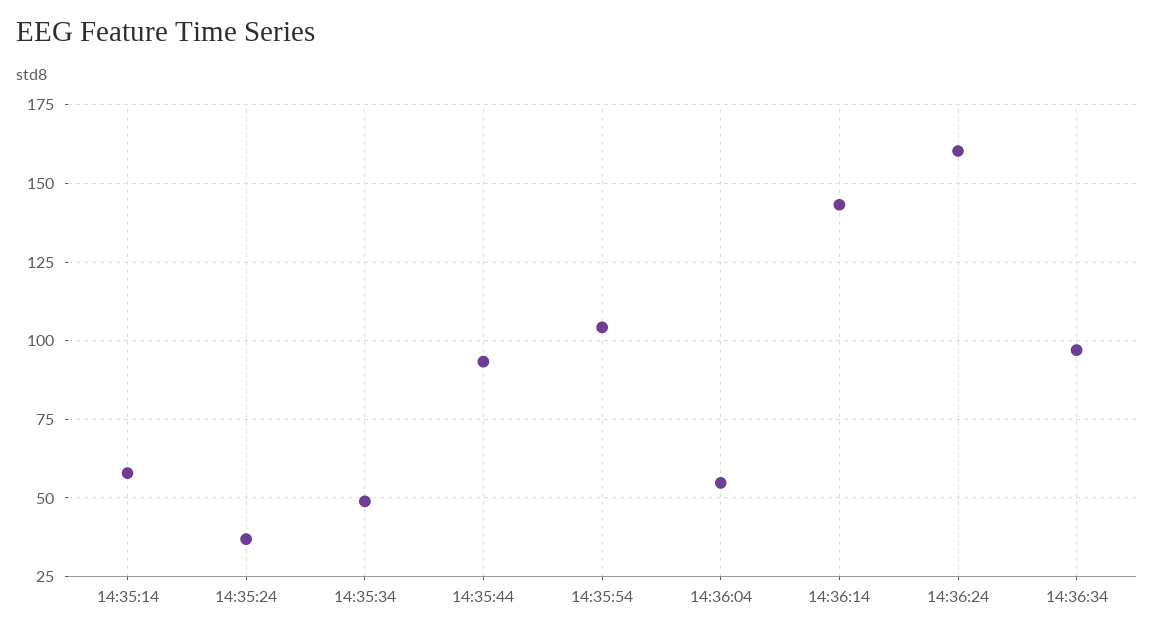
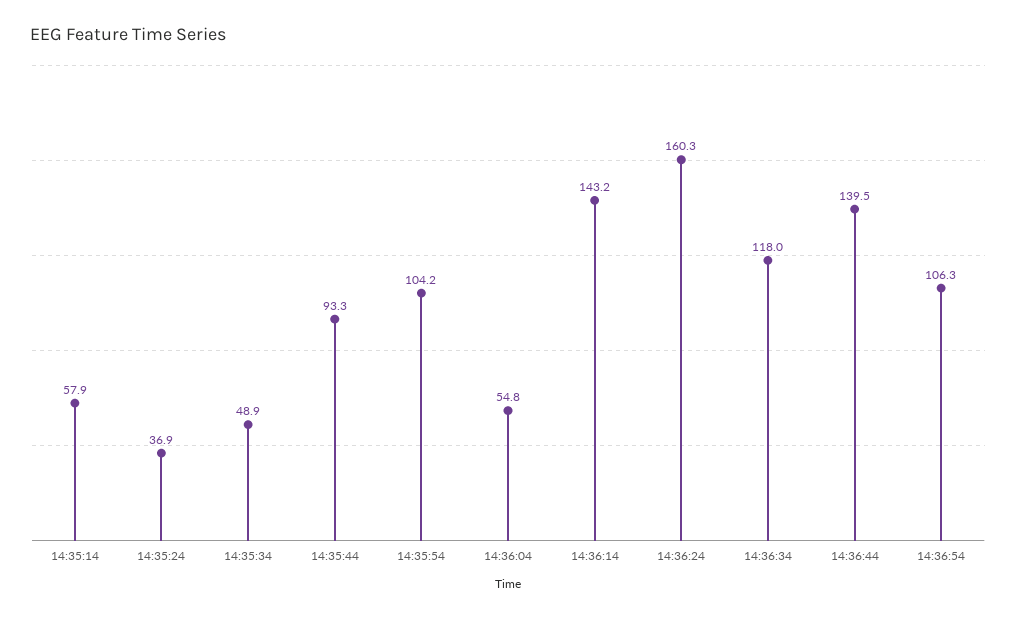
14:36:34: 97.5 -> 118
14:36:44: none -> 139.5
14:36:54: none -> 106.3

